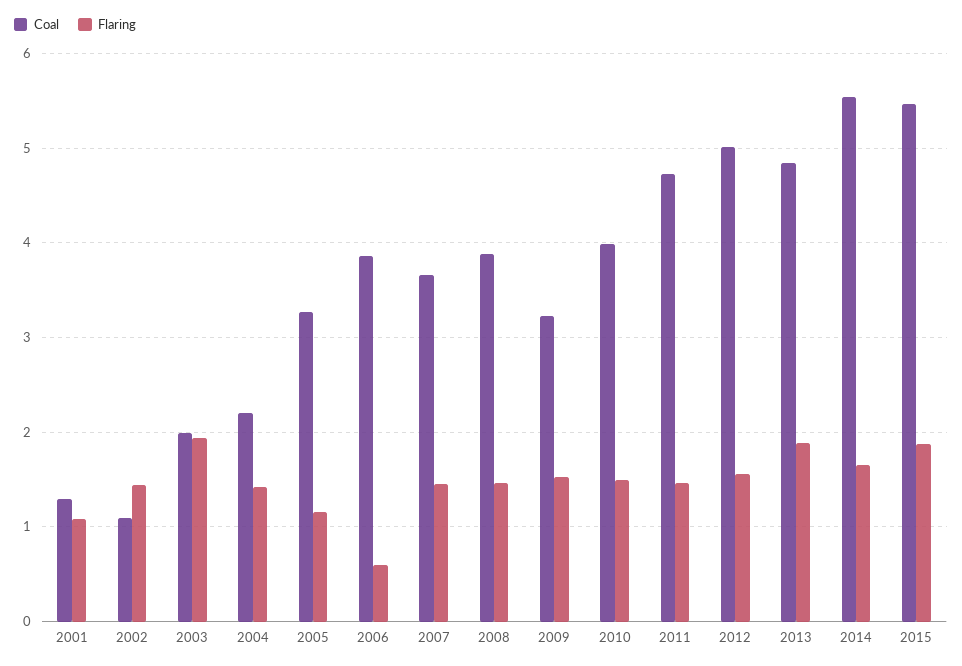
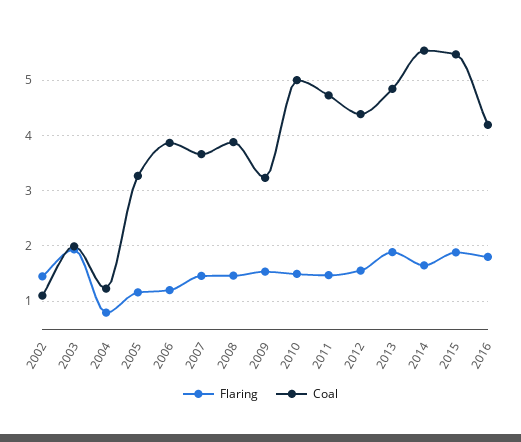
Coal, 2001: 1.3 -> none
Flaring, 2001: 1.1 -> none
Coal, 2004: 2.2 -> 1.2
Flaring, 2004: 1.4 -> 0.8
Flaring, 2006: 0.6 -> 1.2
Coal, 2010: 4 -> 5
Coal, 2012: 5 -> 4.4
Flaring, 2016: none -> 1.8
Coal, 2016: none -> 4.2

